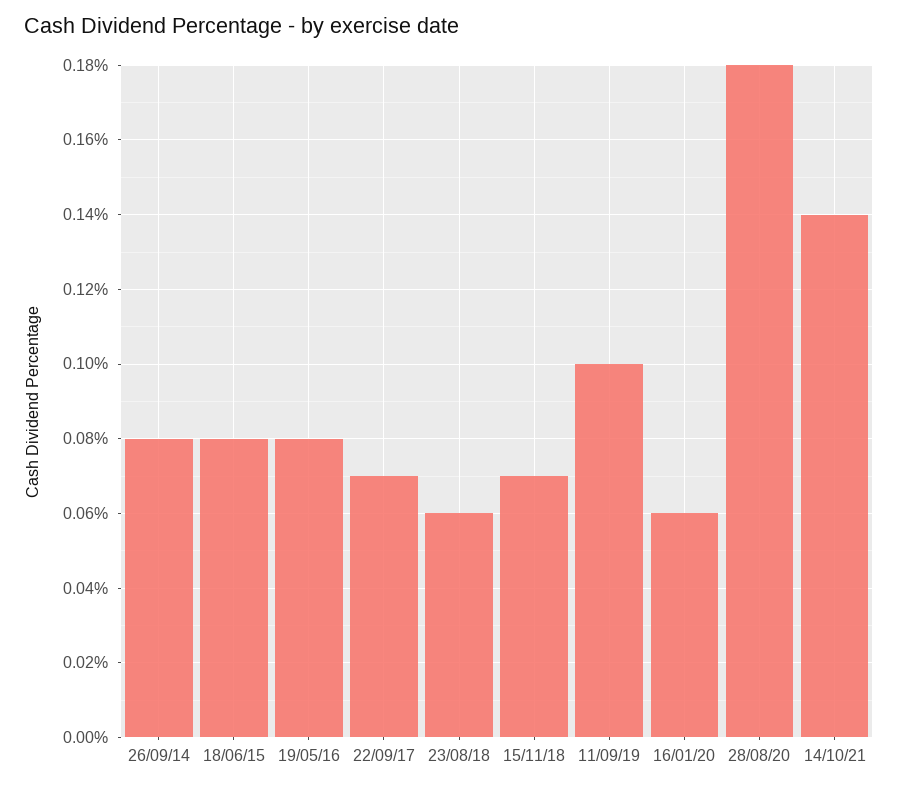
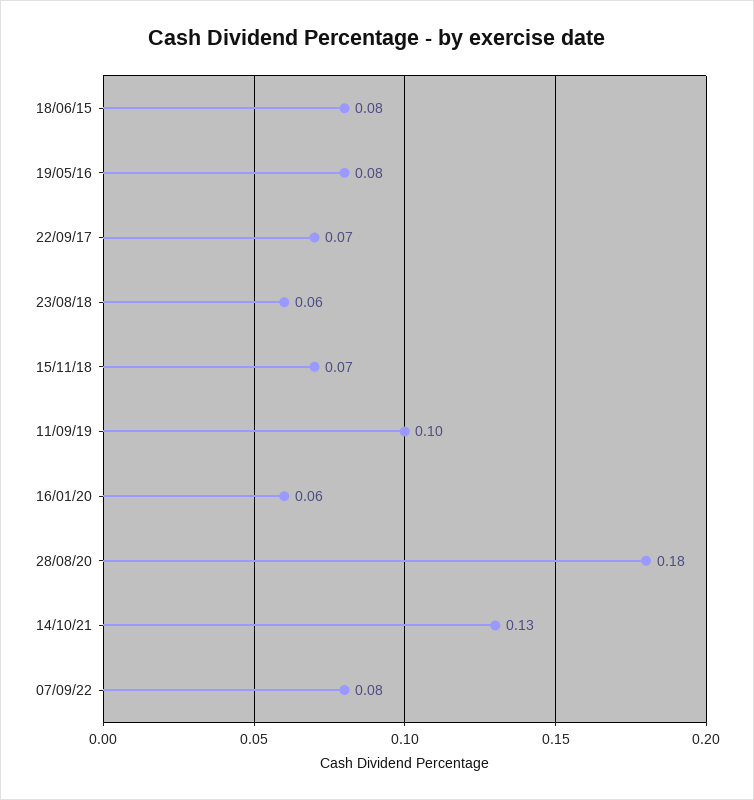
26/09/14: 0.08 -> none
14/10/21: 0.14 -> 0.13
07/09/22: none -> 0.08

